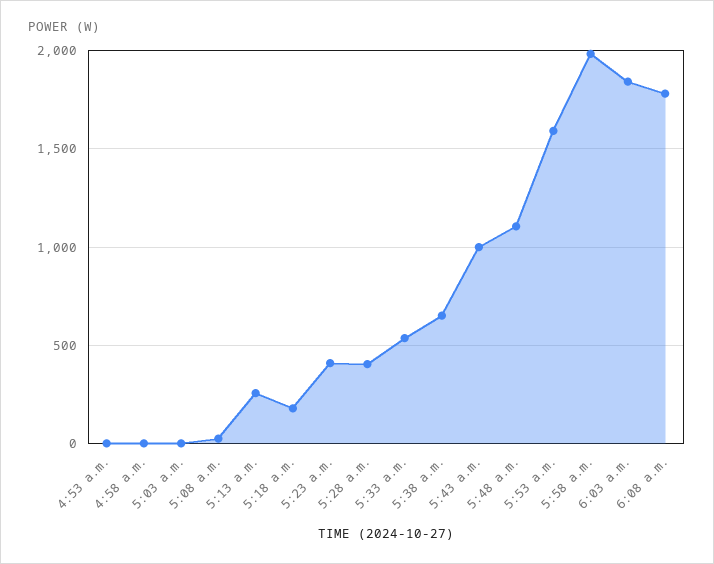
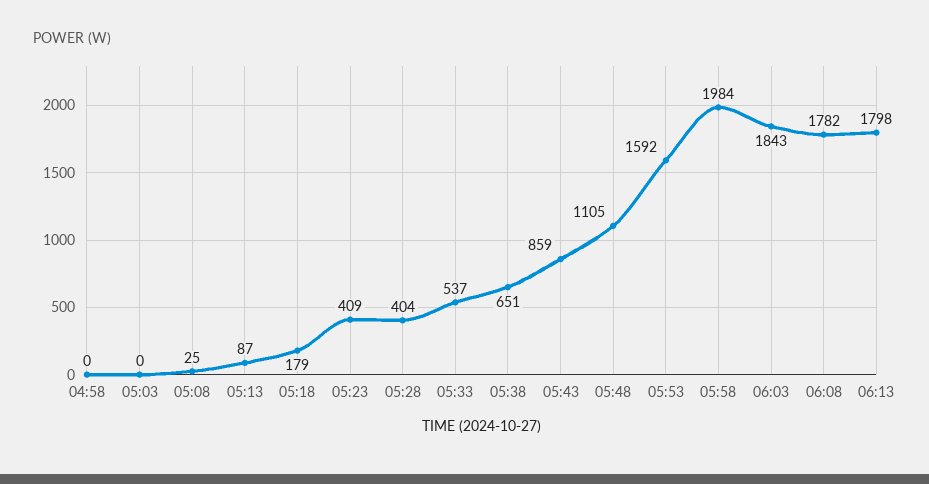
4:53 a.m.: 0 -> none
5:13 a.m.: 250 -> 87
5:43 a.m.: 1000 -> 859
06:13: none -> 1798

